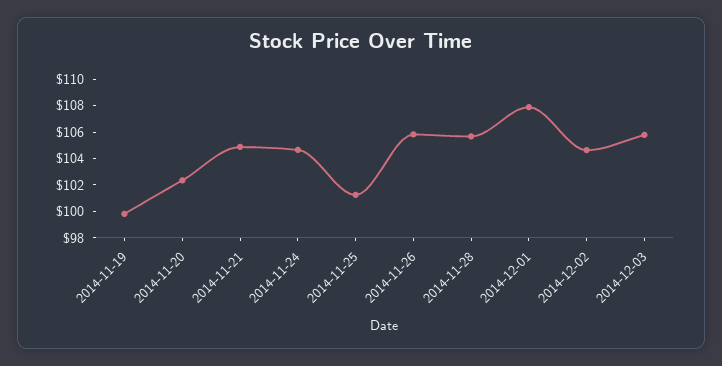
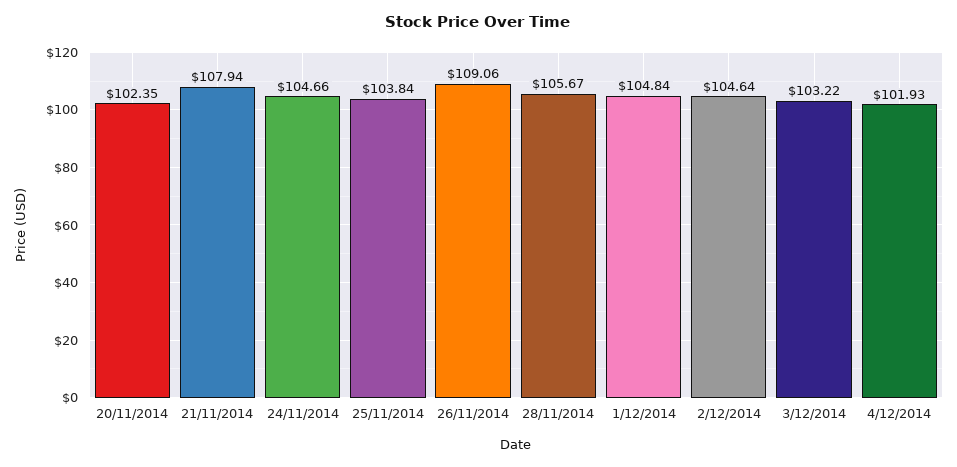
2014-11-19: 100 -> none
2014-11-21: 105 -> 107.94
2014-11-25: 101 -> 103.84
2014-11-26: 106 -> 109.06
2014-12-01: 108 -> 104.84
2014-12-03: 106 -> 103.22
4/12/2014: none -> 101.93

